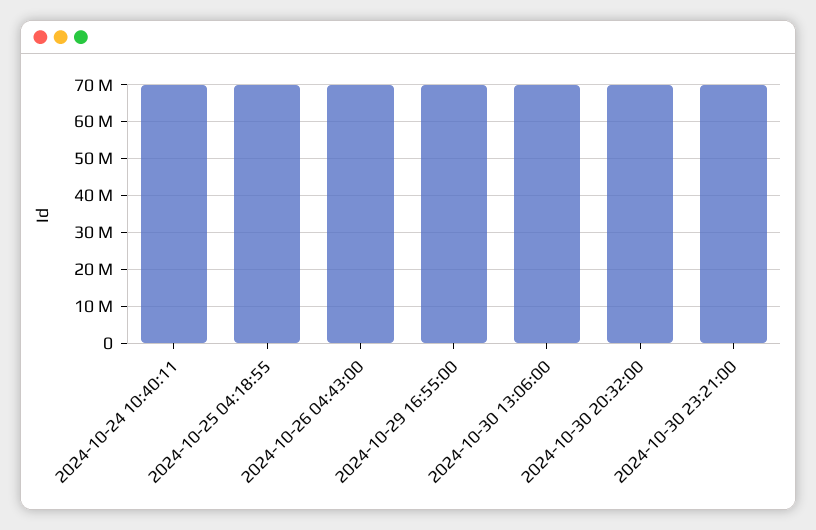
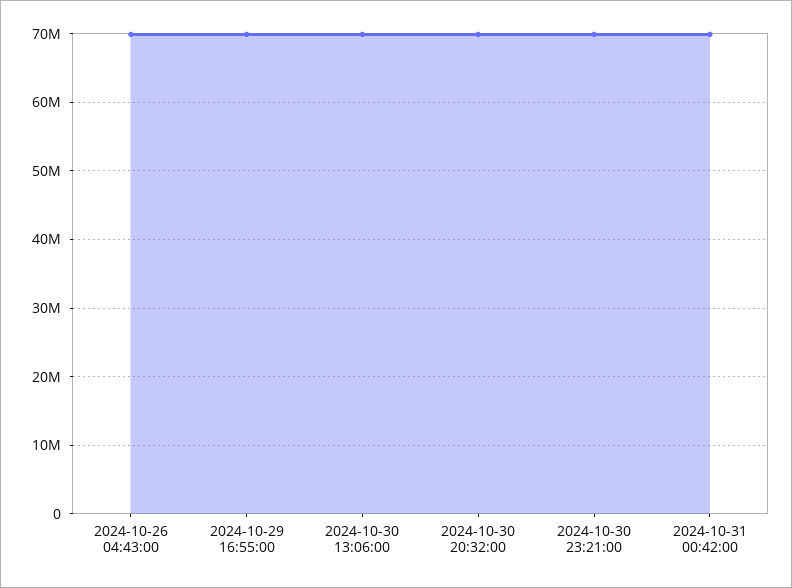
2024-10-24 10:40:11: 70000000 -> none
2024-10-25 04:18:55: 70000000 -> none
2024-10-31 00:42:00: none -> 70000000

